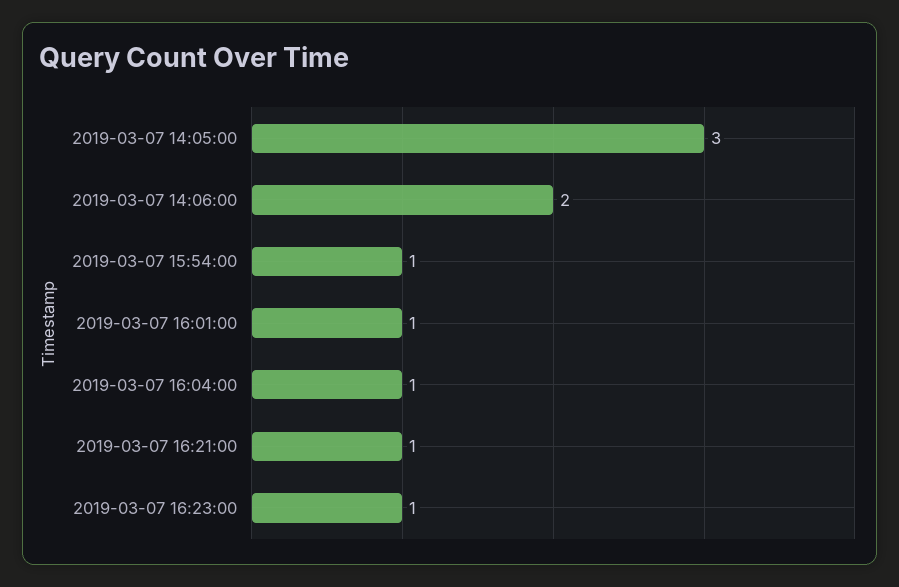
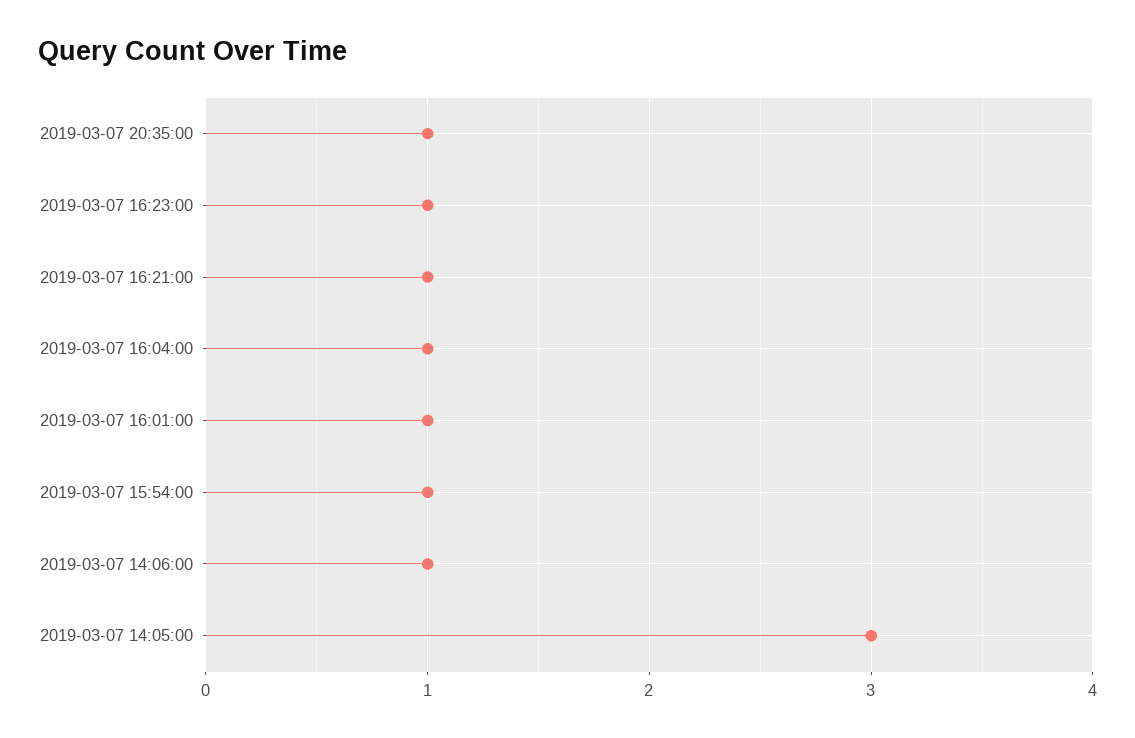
2019-03-07 14:06:00: 2 -> 1
2019-03-07 20:35:00: none -> 1

